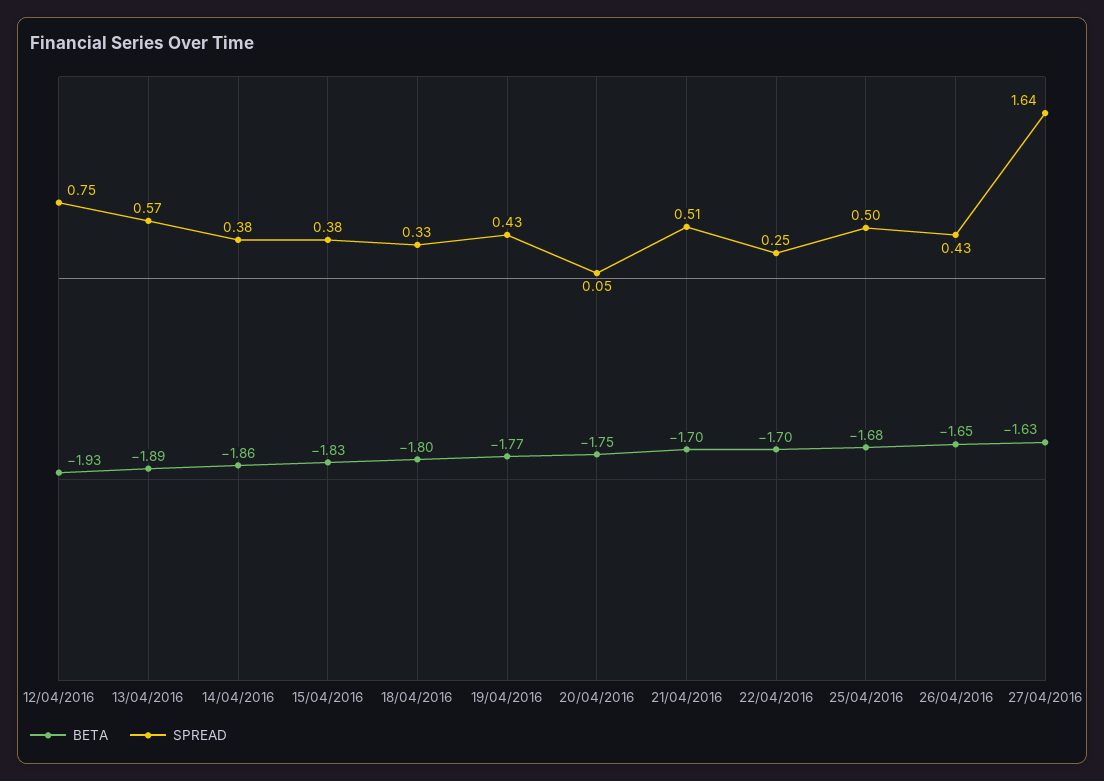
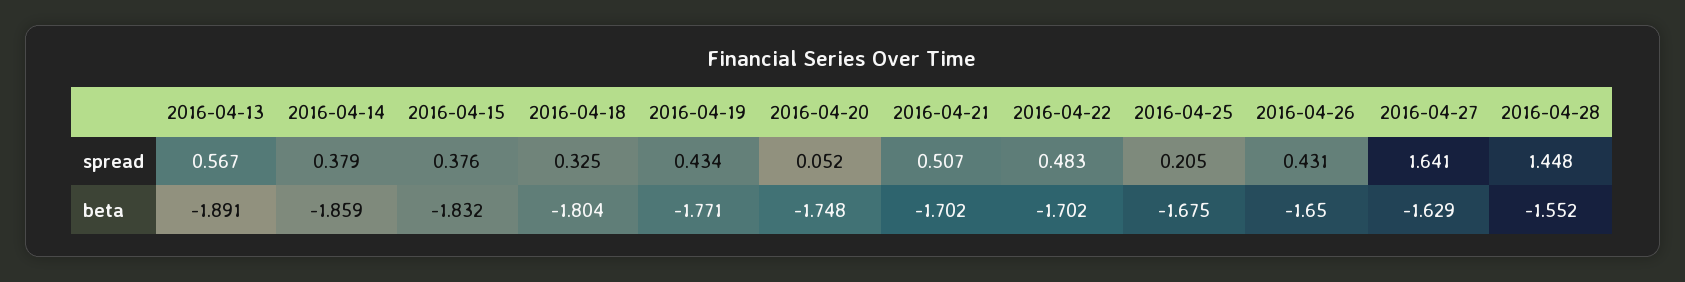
BETA, 12/04/2016: -1.93 -> none
SPREAD, 12/04/2016: 0.75 -> none
SPREAD, 22/04/2016: 0.25 -> 0.483
SPREAD, 25/04/2016: 0.5 -> 0.205
SPREAD, 2016-04-28: none -> 1.448
BETA, 2016-04-28: none -> -1.552

